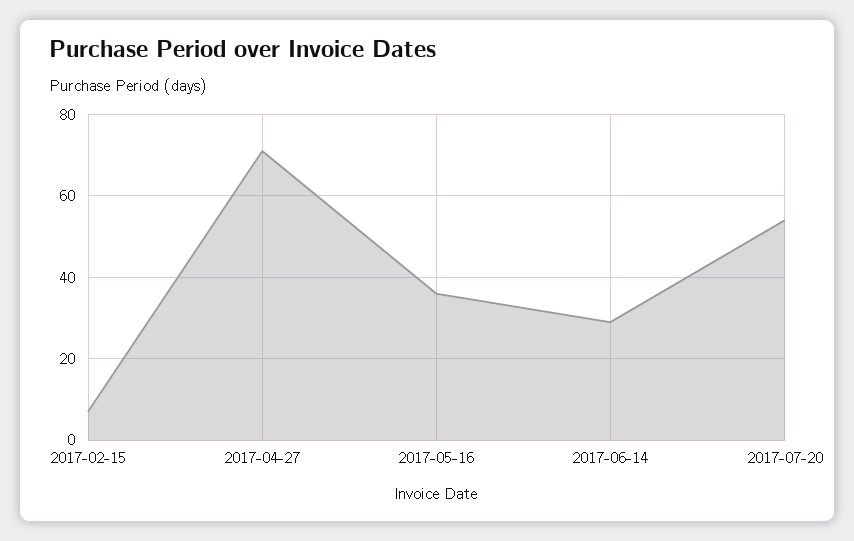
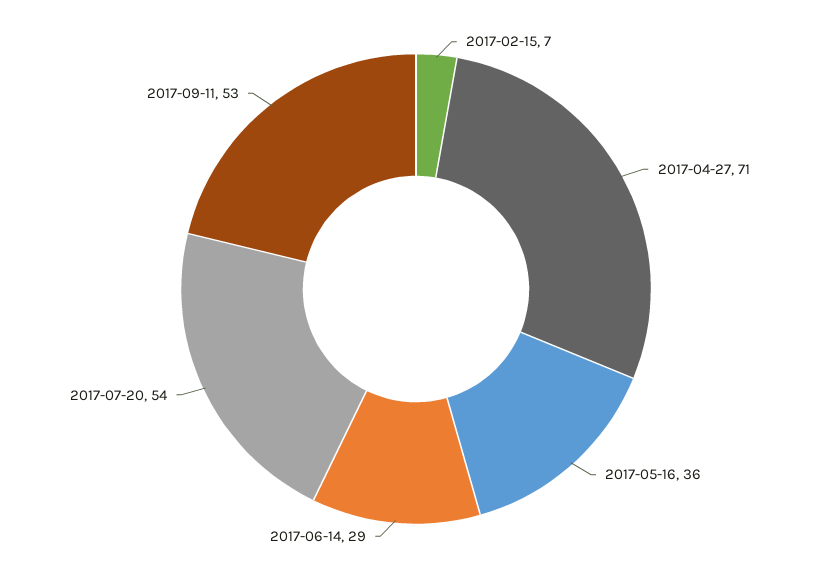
2017-09-11: none -> 53

